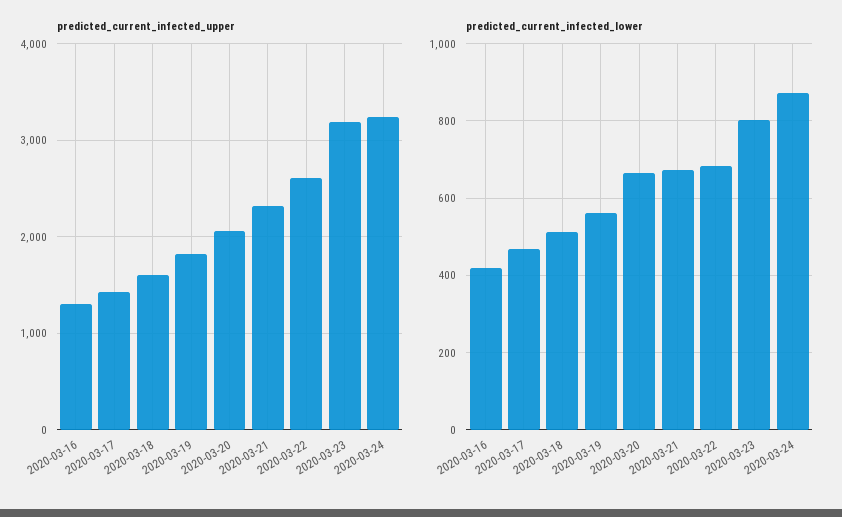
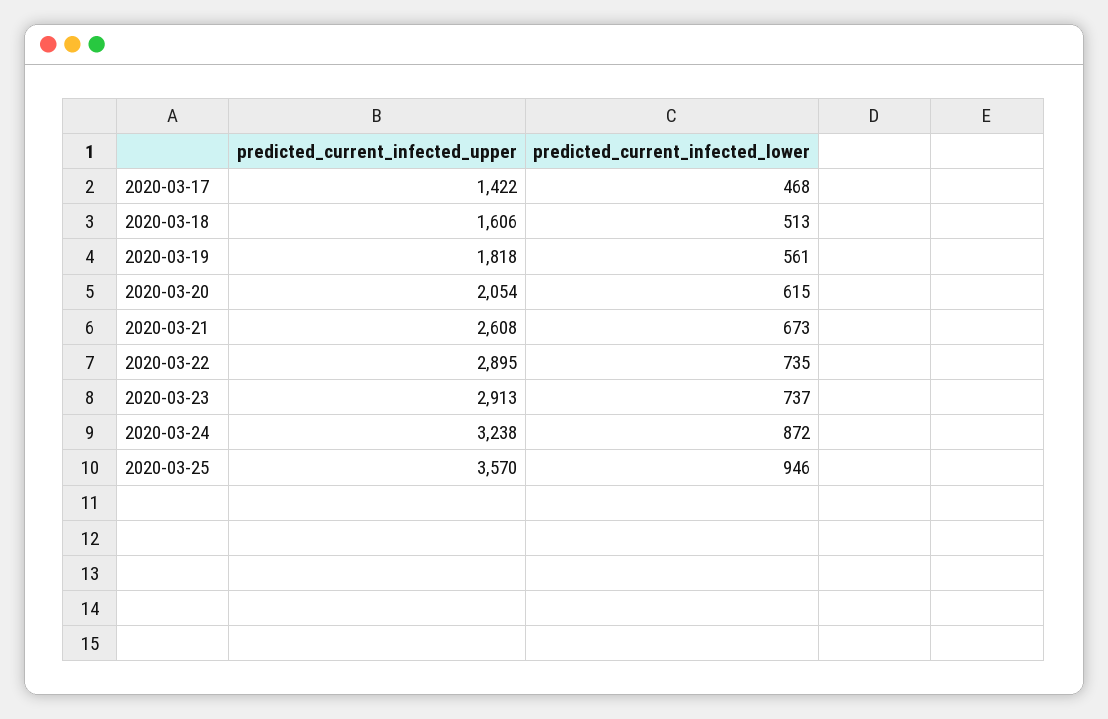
predicted_current_infected_upper, 2020-03-16: 1300 -> none
predicted_current_infected_upper, 2020-03-21: 2300 -> 2608
predicted_current_infected_upper, 2020-03-22: 2600 -> 2895
predicted_current_infected_upper, 2020-03-23: 3200 -> 2913
predicted_current_infected_lower, 2020-03-16: 420 -> none
predicted_current_infected_lower, 2020-03-20: 660 -> 615
predicted_current_infected_lower, 2020-03-22: 680 -> 735
predicted_current_infected_lower, 2020-03-23: 800 -> 737
predicted_current_infected_upper, 2020-03-25: none -> 3570
predicted_current_infected_lower, 2020-03-25: none -> 946

